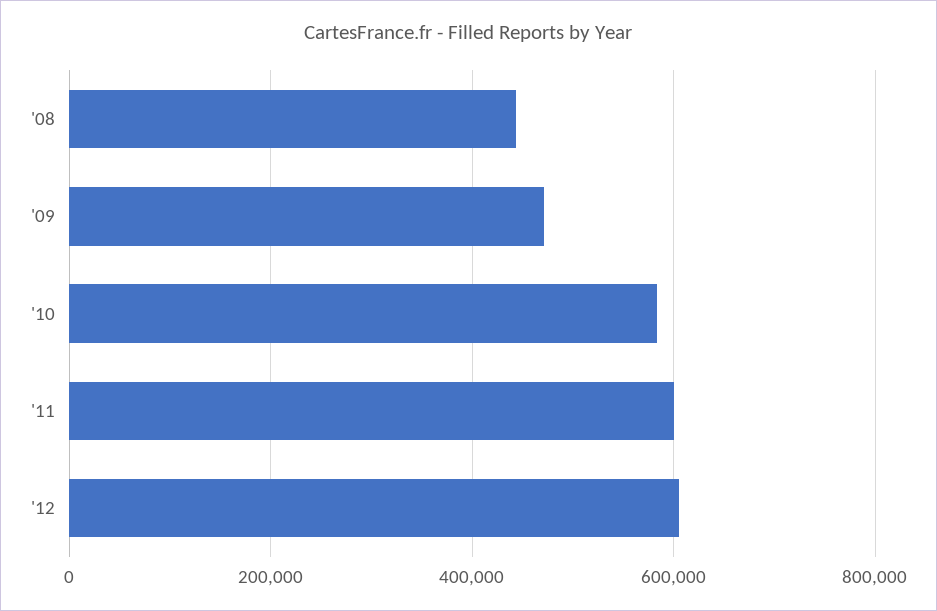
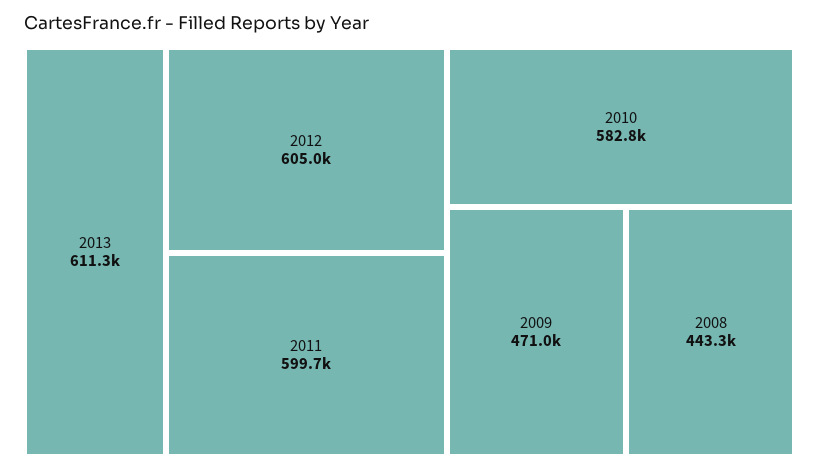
2013: none -> 611300

